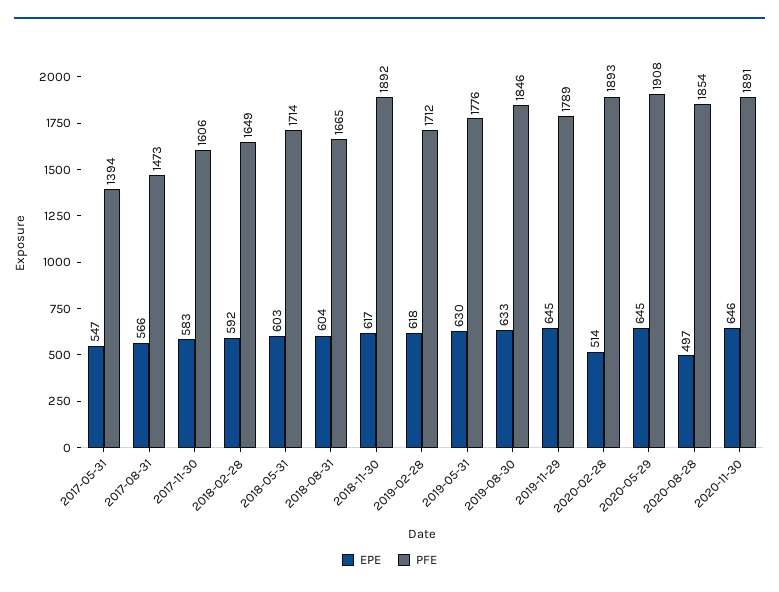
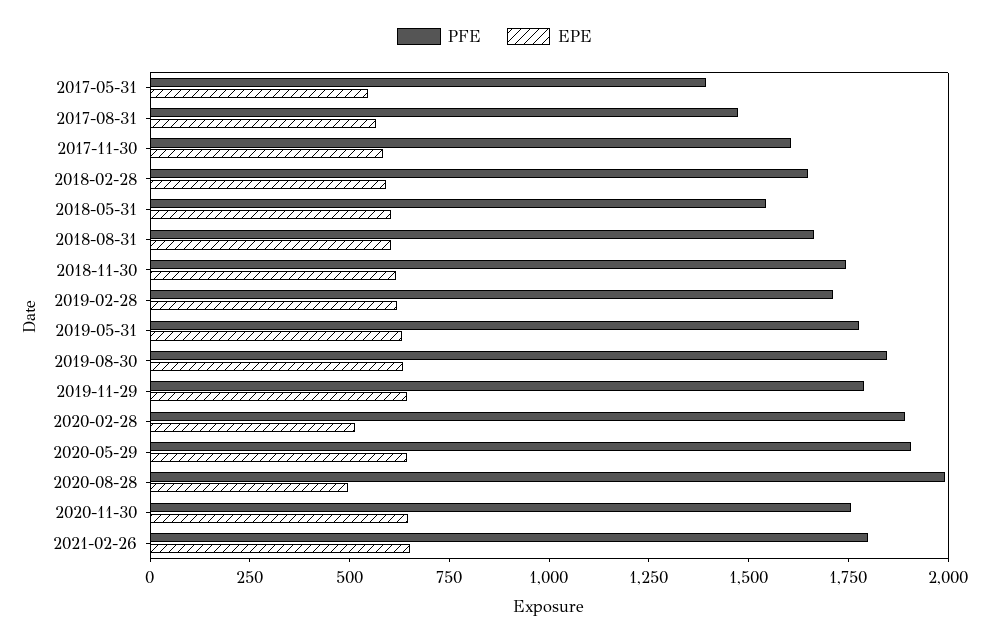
PFE, 2018-05-31: 1714 -> 1550
PFE, 2018-11-30: 1892 -> 1750
PFE, 2020-08-28: 1854 -> 2000
PFE, 2020-11-30: 1891 -> 1750
PFE, 2021-02-26: none -> 1800
EPE, 2021-02-26: none -> 650

